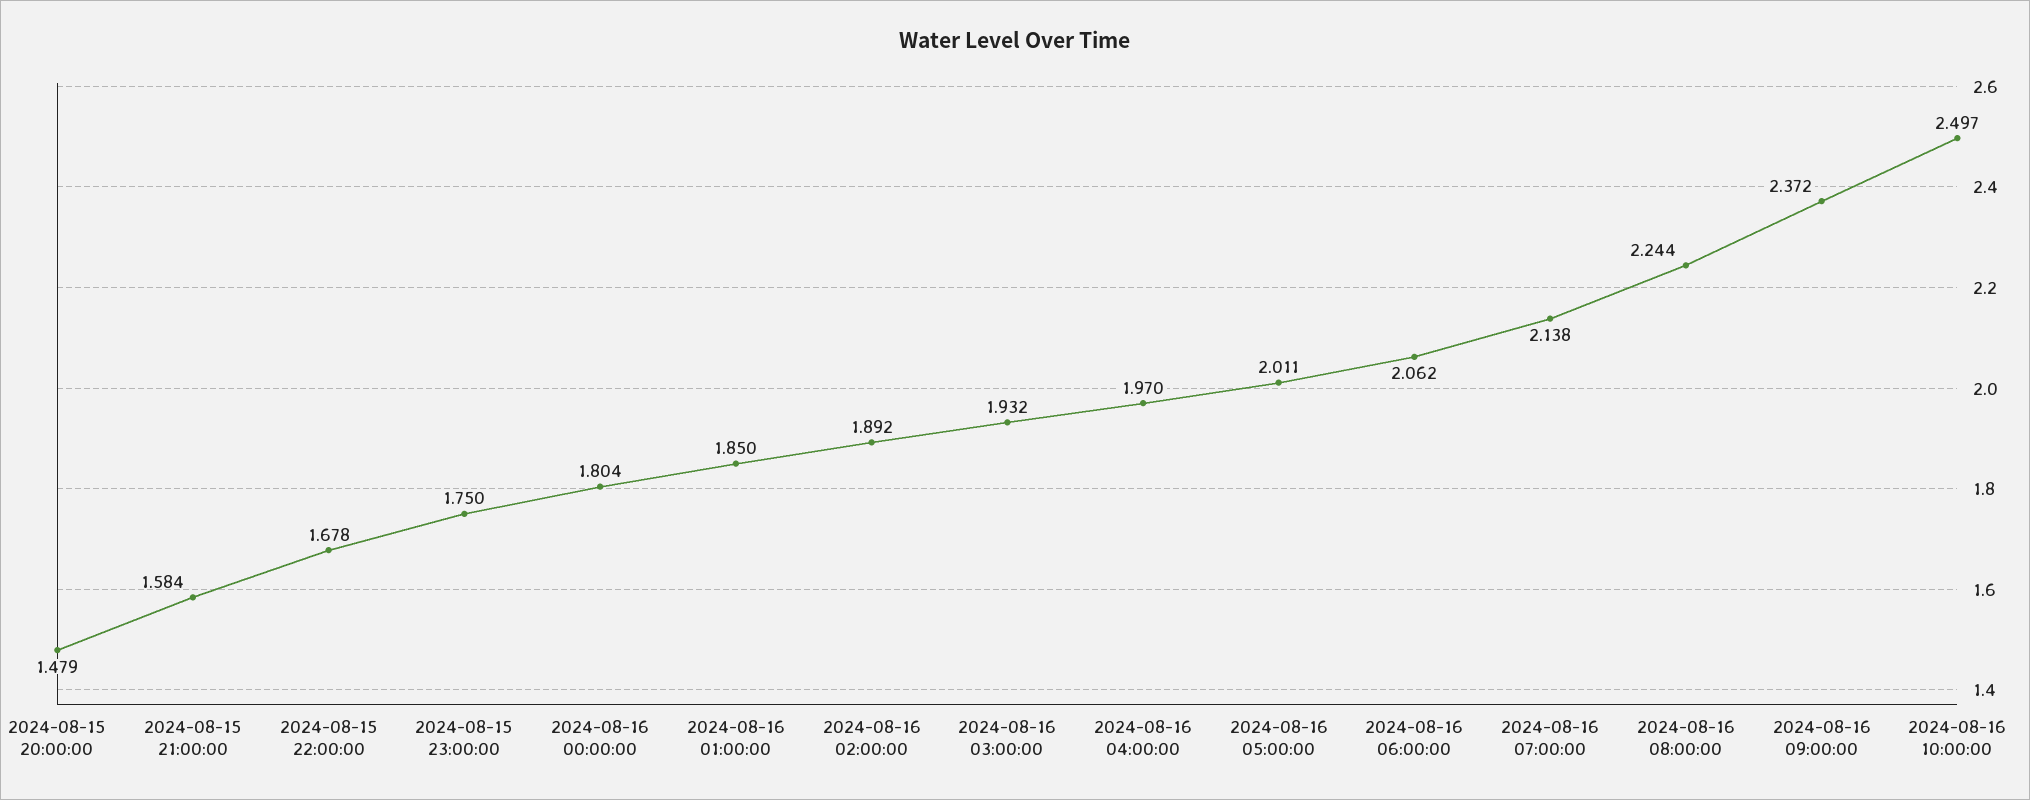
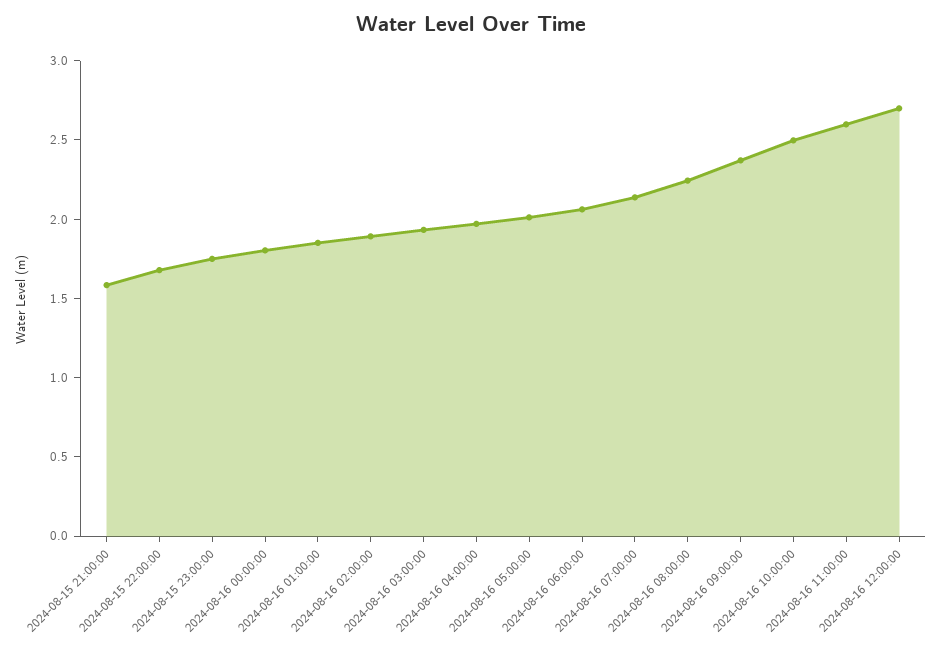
2024-08-15 20:00:00: 1.479 -> none
2024-08-16 11:00:00: none -> 2.6
2024-08-16 12:00:00: none -> 2.7

